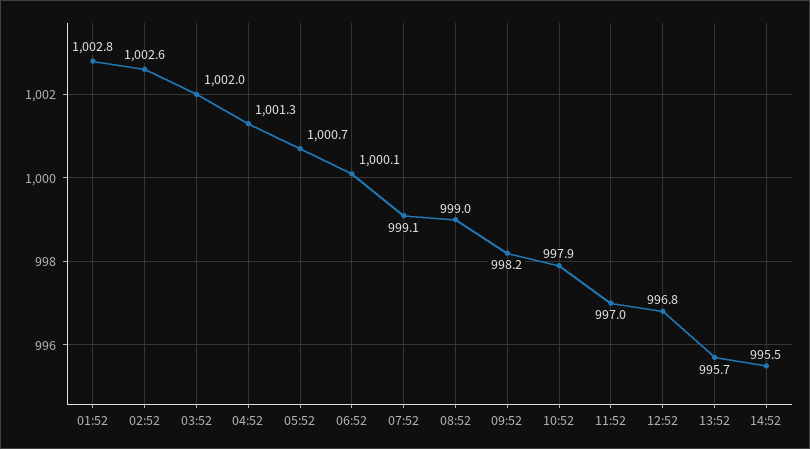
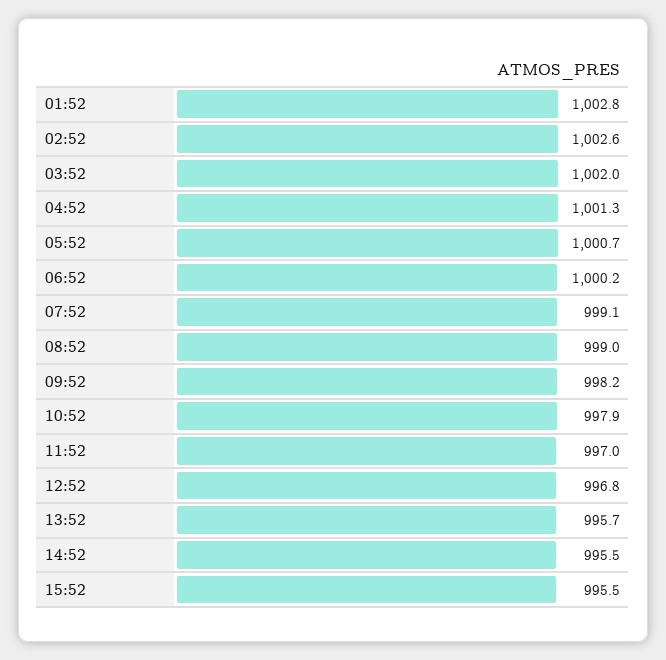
06:52: 1000.1 -> 1000.2
15:52: none -> 995.5

